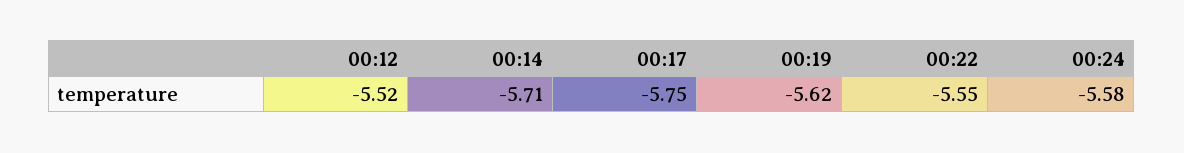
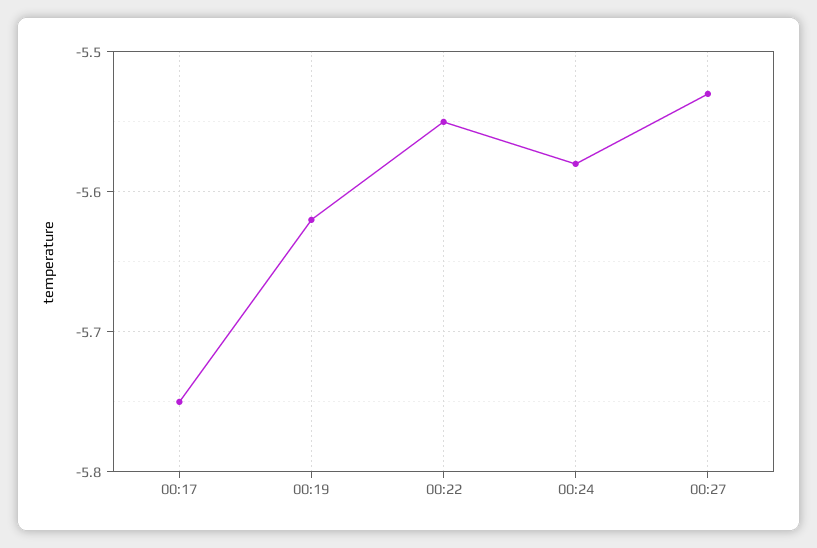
00:12: -5.52 -> none
00:14: -5.71 -> none
00:27: none -> -5.53

